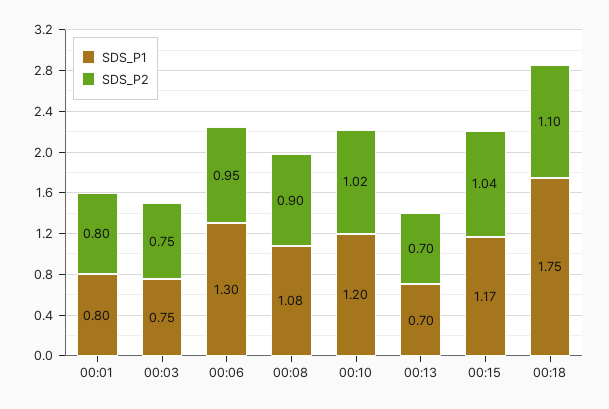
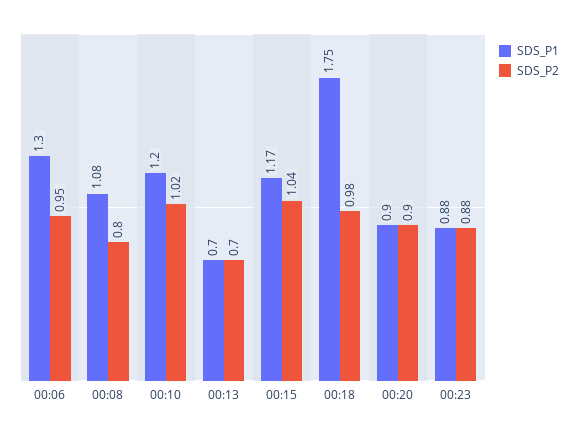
SDS_P1, 00:01: 0.8 -> none
SDS_P2, 00:01: 0.8 -> none
SDS_P1, 00:03: 0.75 -> none
SDS_P2, 00:03: 0.75 -> none
SDS_P2, 00:08: 0.9 -> 0.8
SDS_P2, 00:18: 1.1 -> 0.98
SDS_P1, 00:20: none -> 0.9
SDS_P2, 00:20: none -> 0.9
SDS_P1, 00:23: none -> 0.88
SDS_P2, 00:23: none -> 0.88

